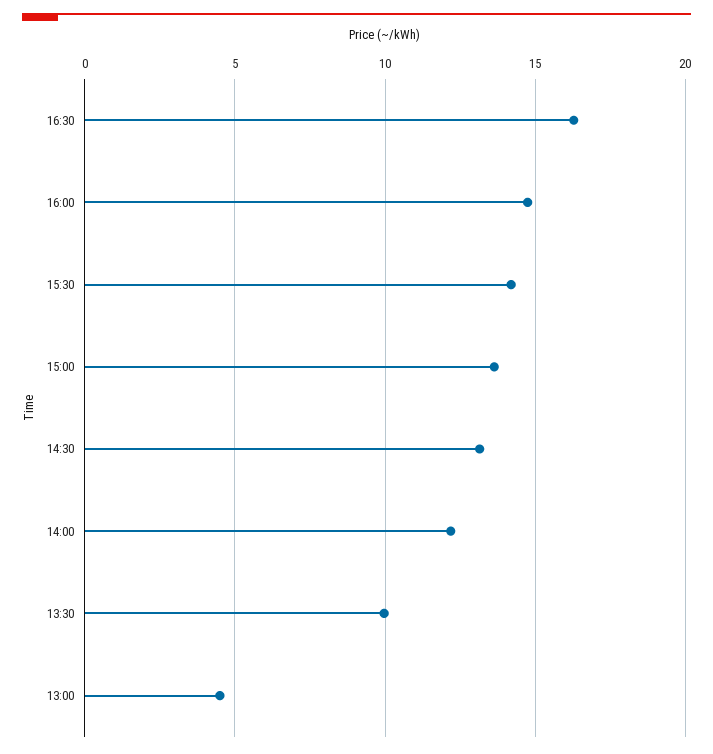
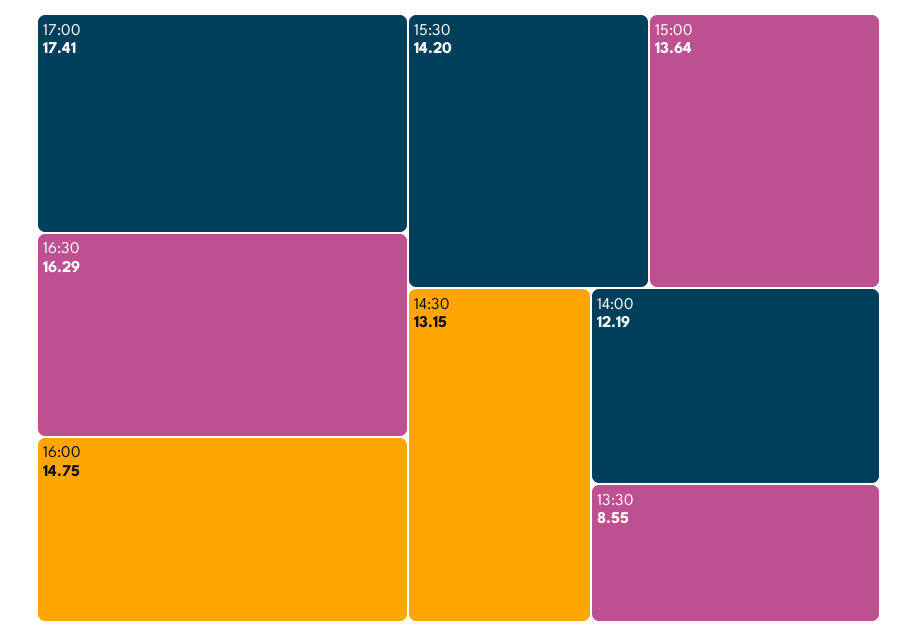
13:30: 10 -> 8.55
13:00: 4.5 -> none
17:00: none -> 17.41

